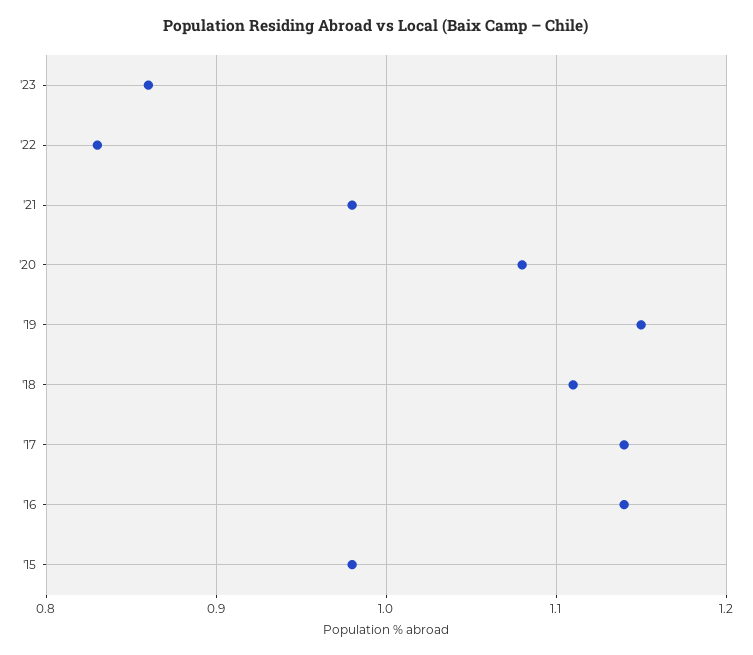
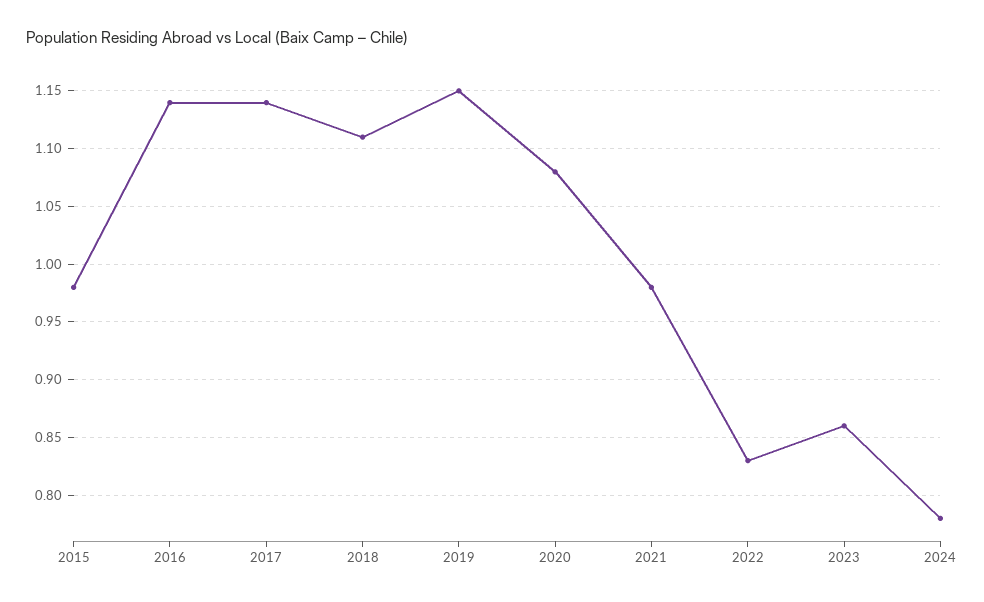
2024: none -> 0.78

